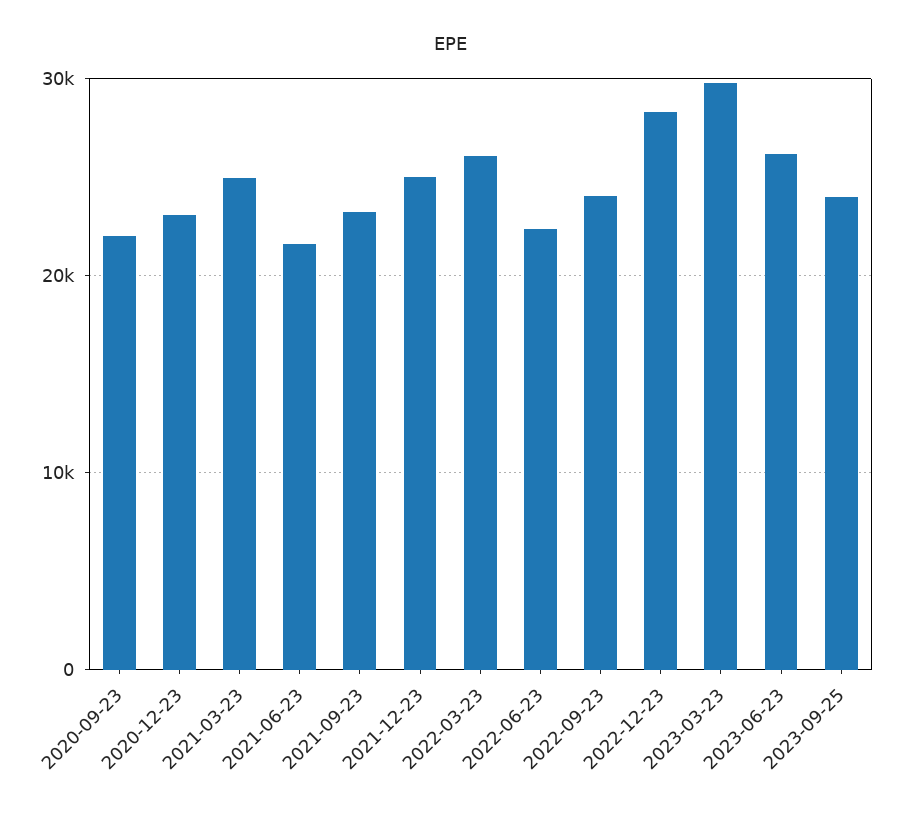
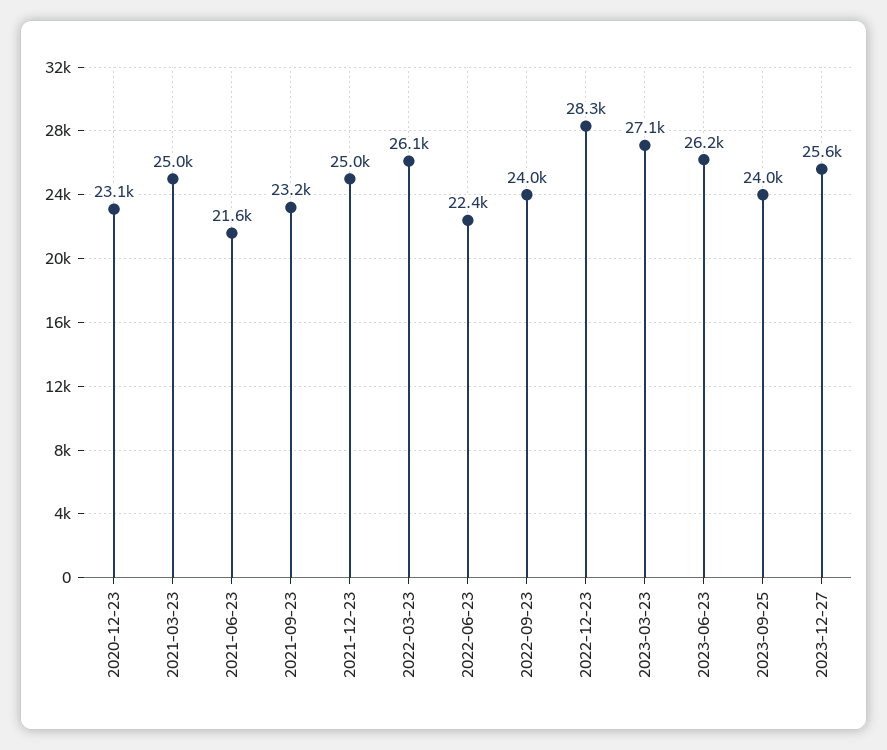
2020-09-23: 22000 -> none
2023-03-23: 30000 -> 27100
2023-12-27: none -> 25600

